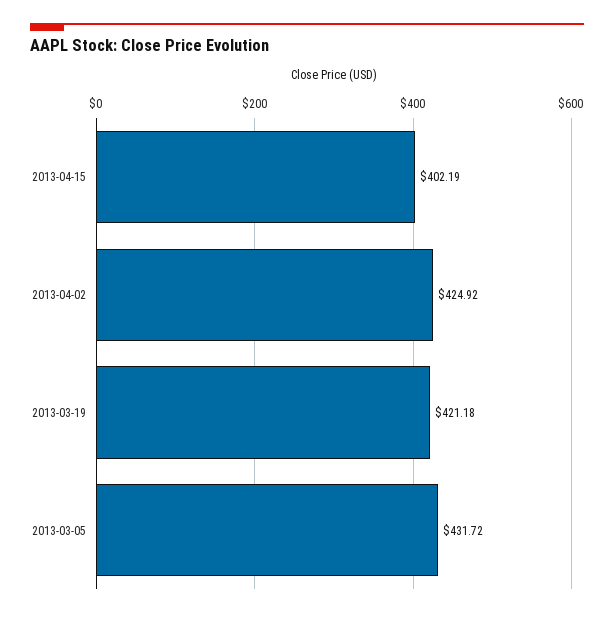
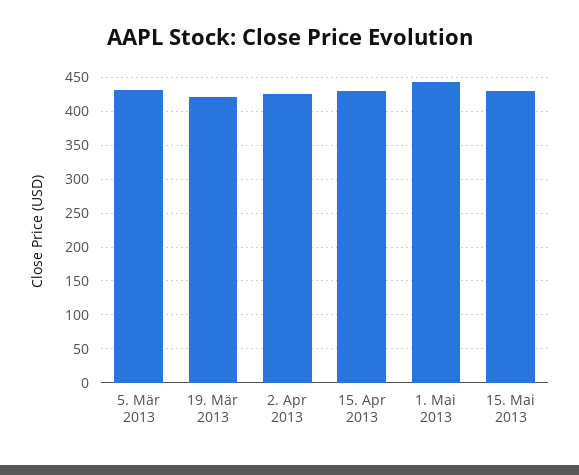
2013-04-15: 402.19 -> 430
1. Mai 2013: none -> 440
15. Mai 2013: none -> 430

